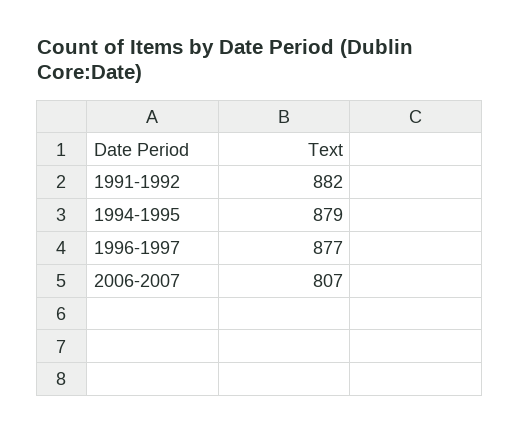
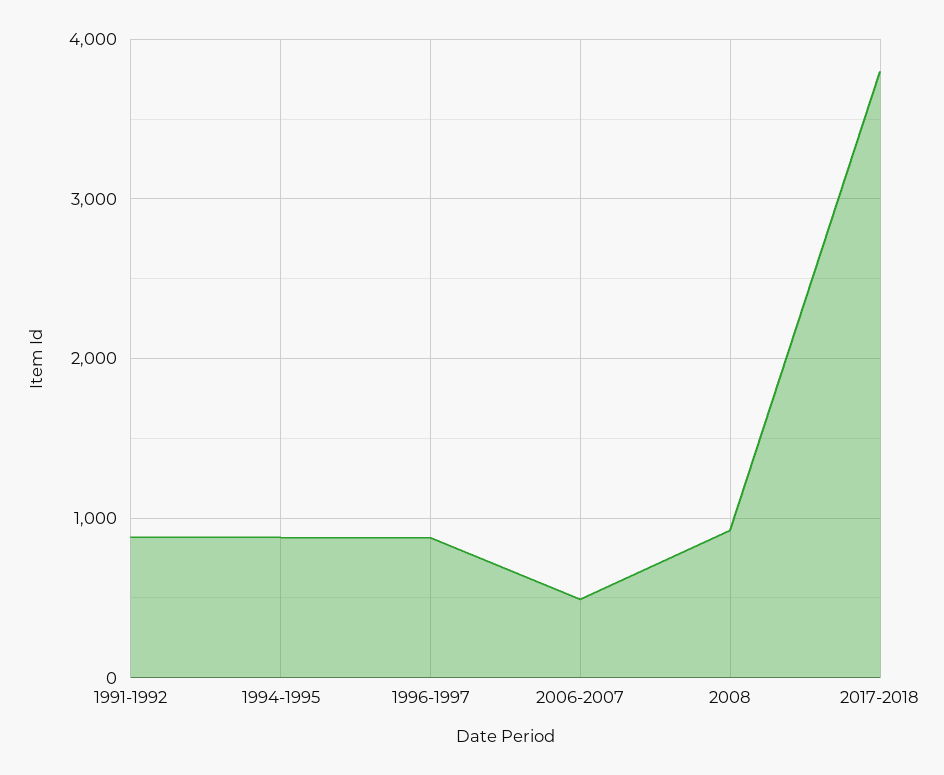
2006-2007: 807 -> 500
2008: none -> 900
2017-2018: none -> 3800

